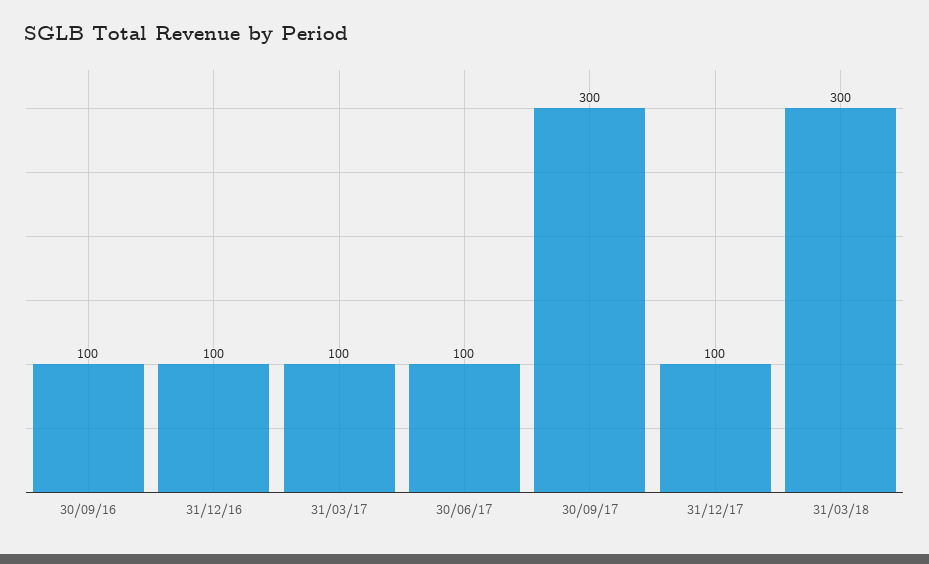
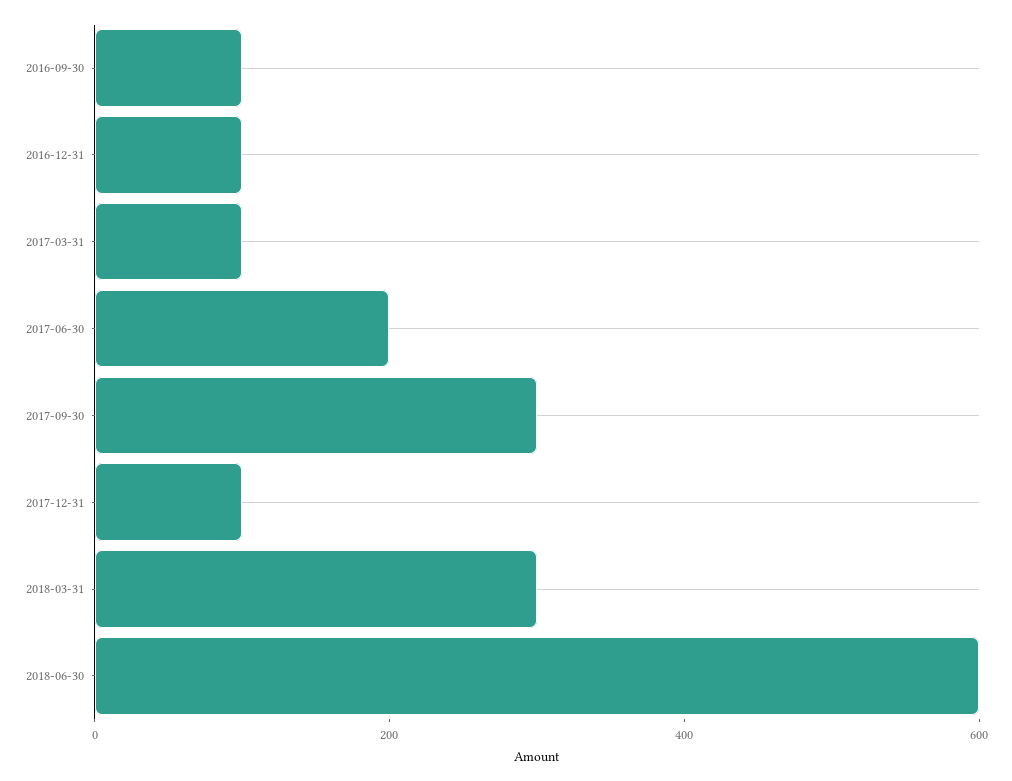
30/06/17: 100 -> 200
2018-06-30: none -> 600

